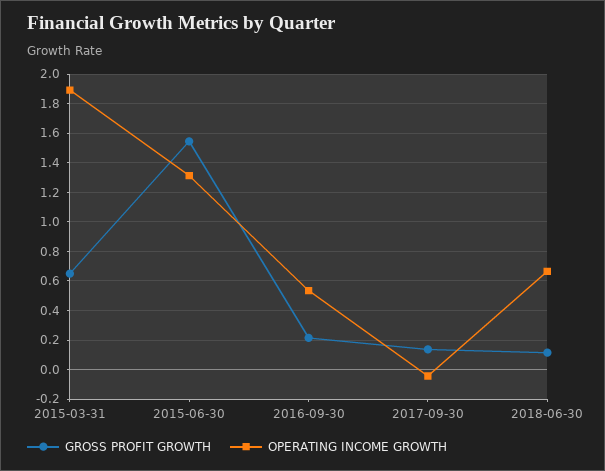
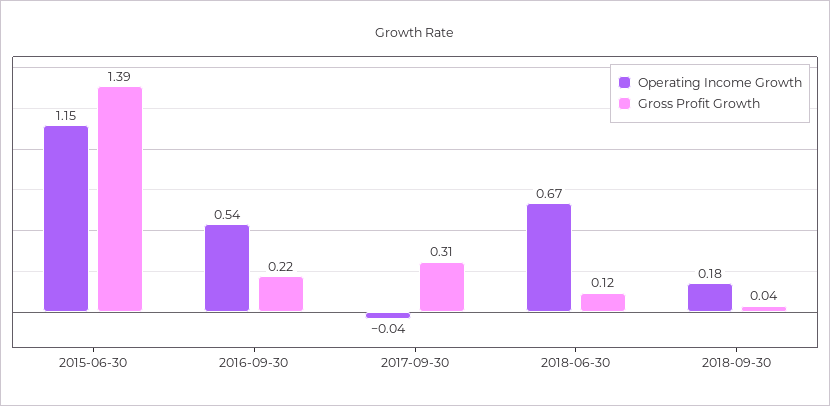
GROSS PROFIT GROWTH, 2015-03-31: 0.65 -> none
OPERATING INCOME GROWTH, 2015-03-31: 1.9 -> none
GROSS PROFIT GROWTH, 2015-06-30: 1.55 -> 1.39
OPERATING INCOME GROWTH, 2015-06-30: 1.3 -> 1.15
GROSS PROFIT GROWTH, 2017-09-30: 0.15 -> 0.31
OPERATING INCOME GROWTH, 2018-09-30: none -> 0.18
GROSS PROFIT GROWTH, 2018-09-30: none -> 0.04

